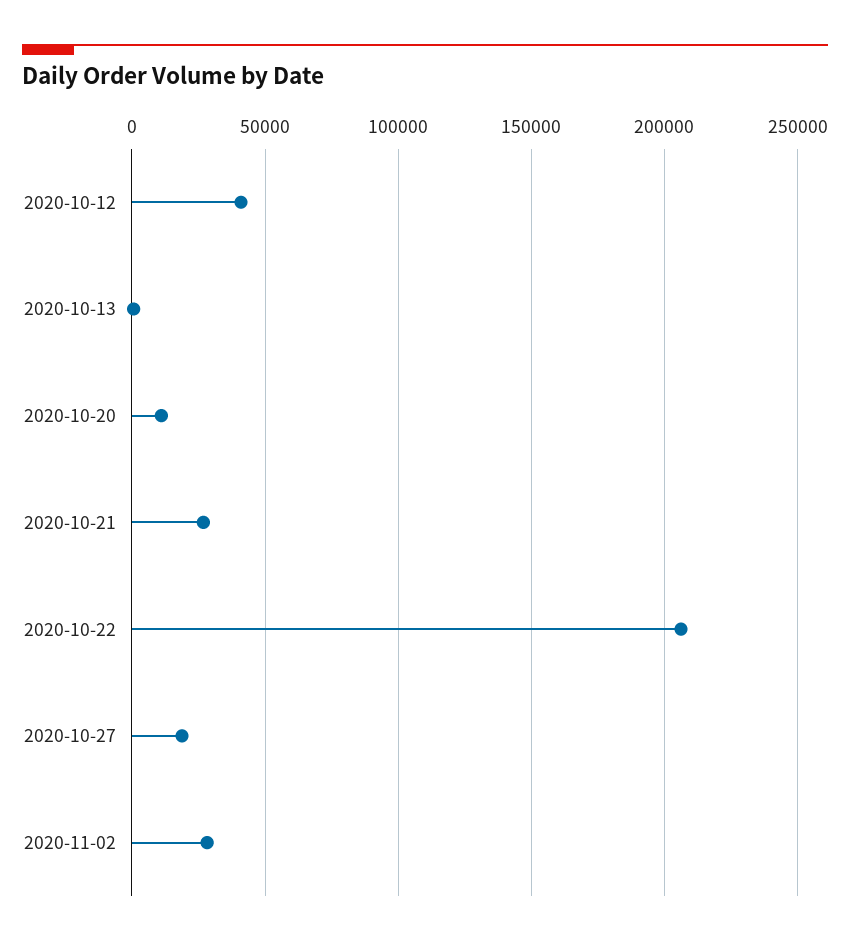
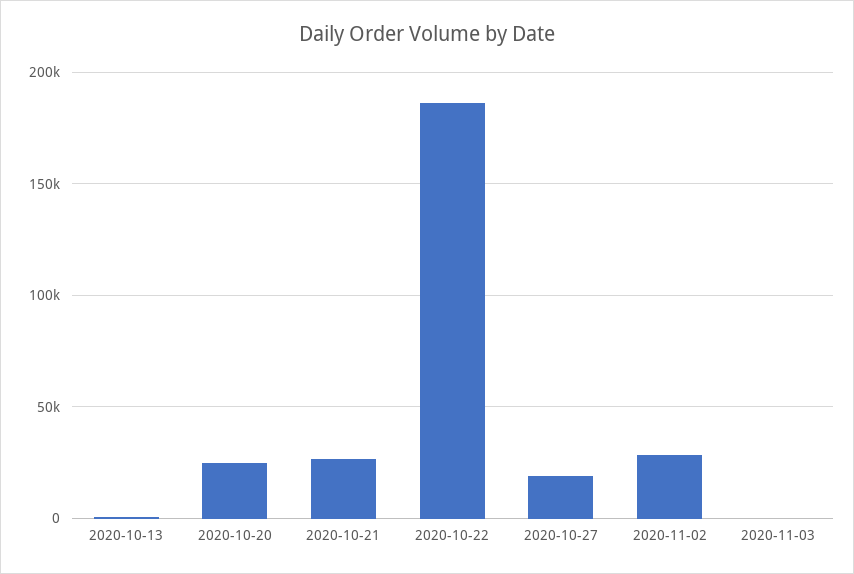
2020-10-12: 40000 -> none
2020-10-20: 10000 -> 25000
2020-10-22: 205000 -> 185000
2020-11-03: none -> 0

